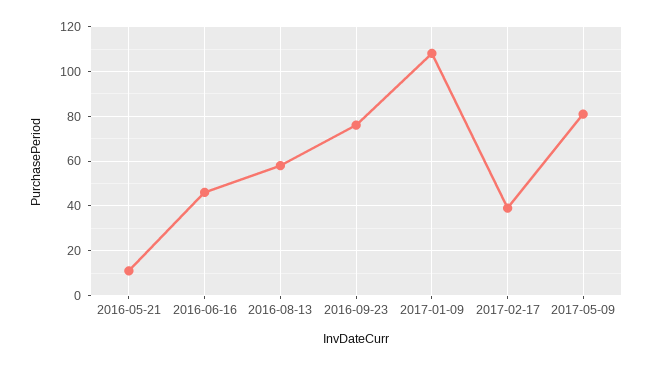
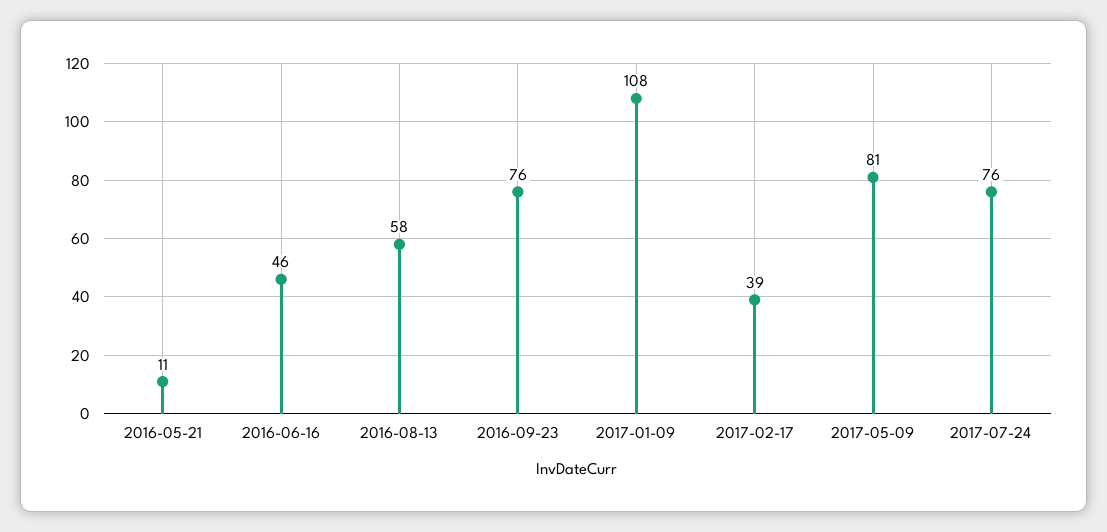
2017-07-24: none -> 76

